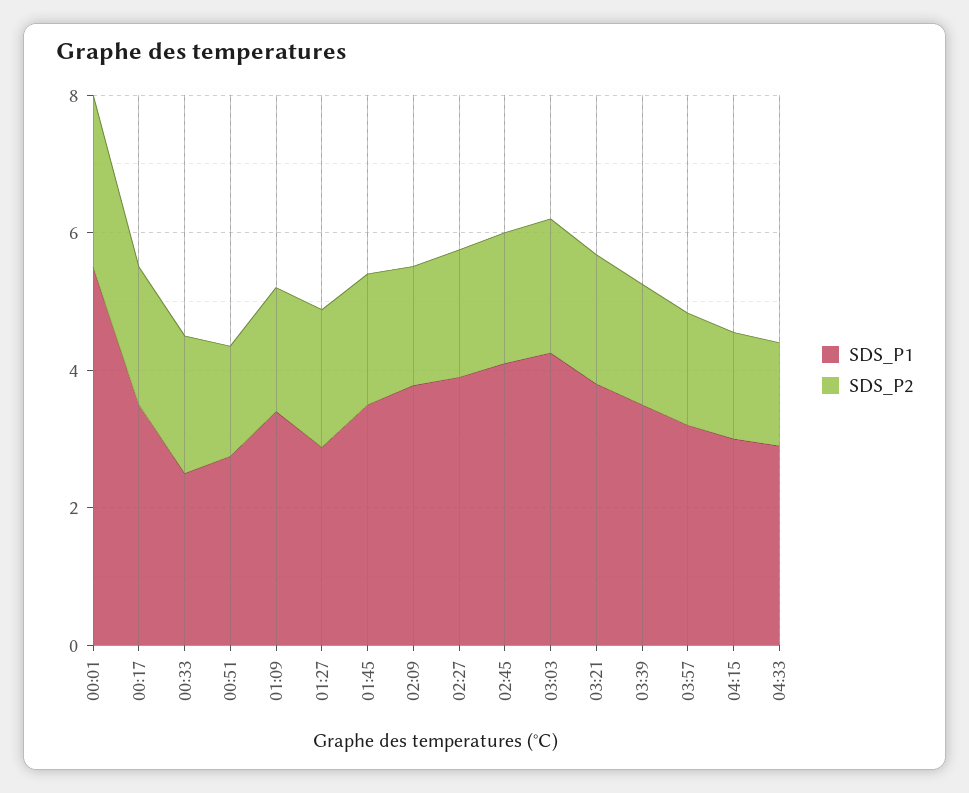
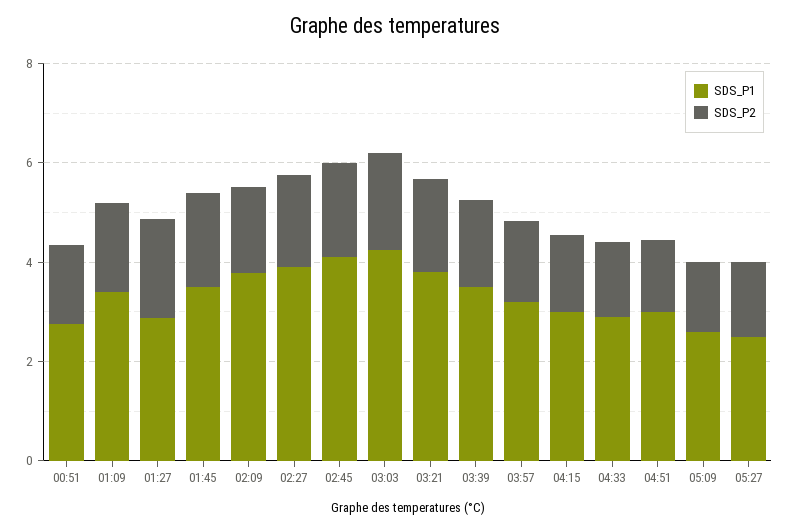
SDS_P1, 00:01: 5.5 -> none
SDS_P2, 00:01: 2.5 -> none
SDS_P1, 00:17: 3.5 -> none
SDS_P2, 00:17: 2 -> none
SDS_P1, 00:33: 2.5 -> none
SDS_P2, 00:33: 2 -> none
SDS_P1, 04:51: none -> 3
SDS_P2, 04:51: none -> 1.5
SDS_P1, 05:09: none -> 2.5
SDS_P2, 05:09: none -> 1.5
SDS_P1, 05:27: none -> 2.5
SDS_P2, 05:27: none -> 1.5

